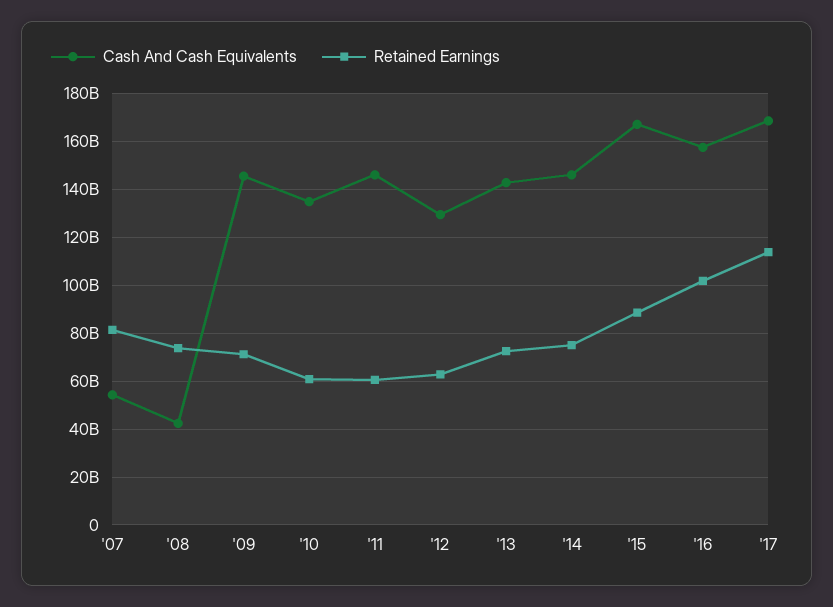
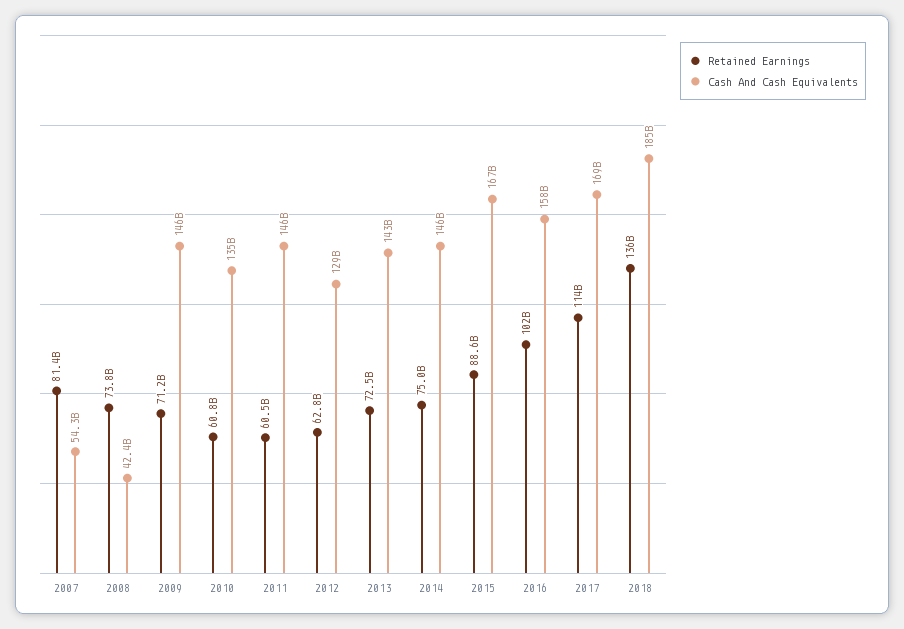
Retained Earnings, 2018: none -> 136000000000
Cash And Cash Equivalents, 2018: none -> 185000000000

